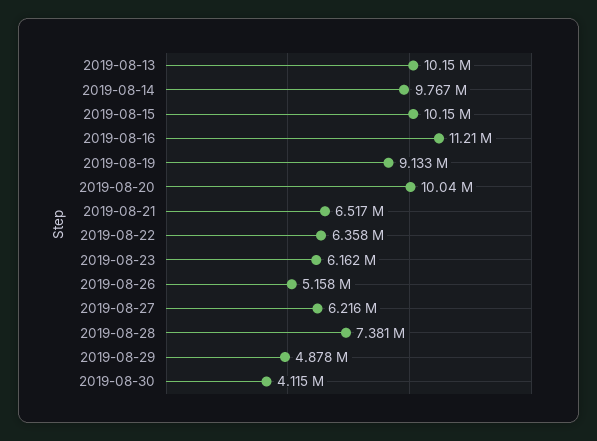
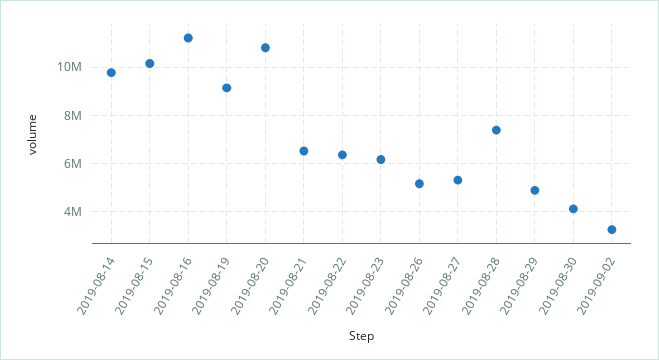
2019-08-13: 10150000 -> none
2019-08-20: 10040000 -> 10750000
2019-08-27: 6216000 -> 5250000
2019-09-02: none -> 3250000

